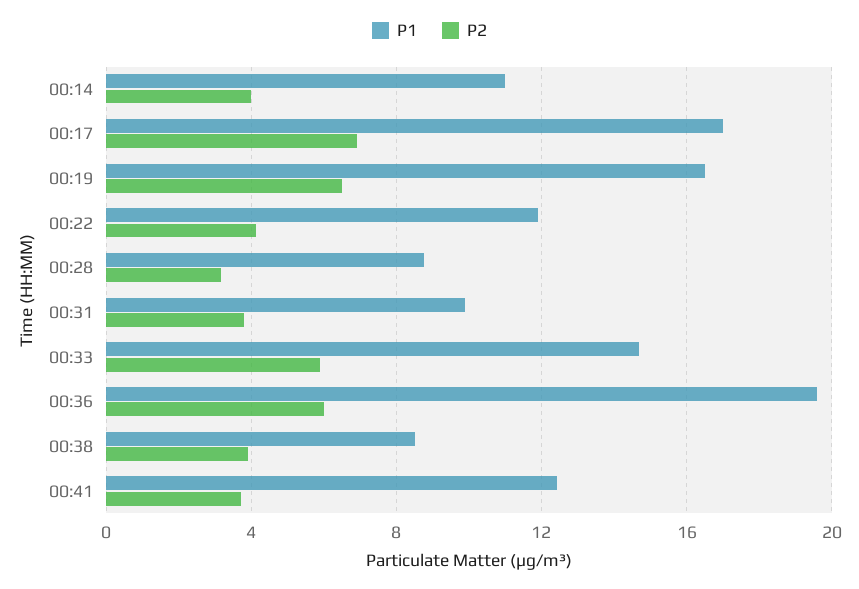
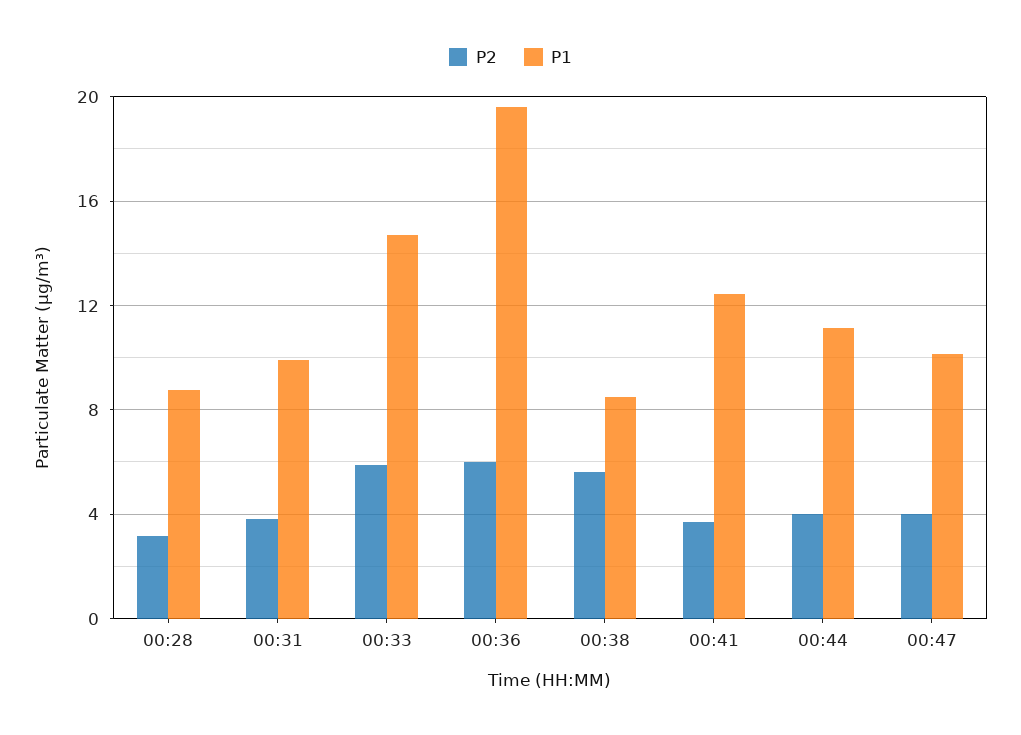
P1, 00:14: 11 -> none
P2, 00:14: 4 -> none
P1, 00:17: 17 -> none
P2, 00:17: 7 -> none
P1, 00:19: 16.5 -> none
P2, 00:19: 6.5 -> none
P1, 00:22: 12 -> none
P2, 00:22: 4 -> none
P2, 00:38: 4 -> 5.5
P2, 00:44: none -> 4
P1, 00:44: none -> 11
P2, 00:47: none -> 4
P1, 00:47: none -> 10

